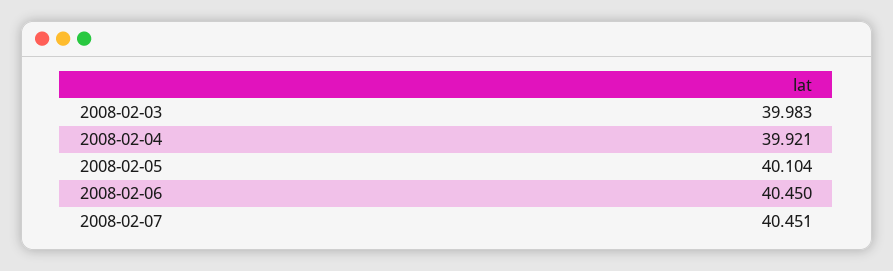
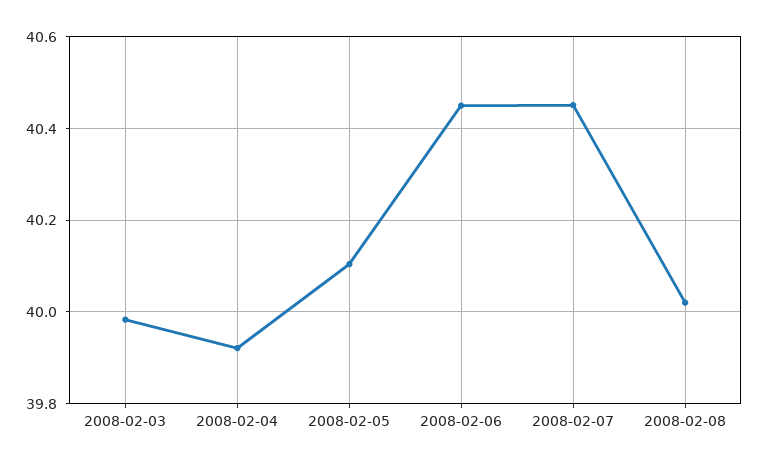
2008-02-08: none -> 40.02

